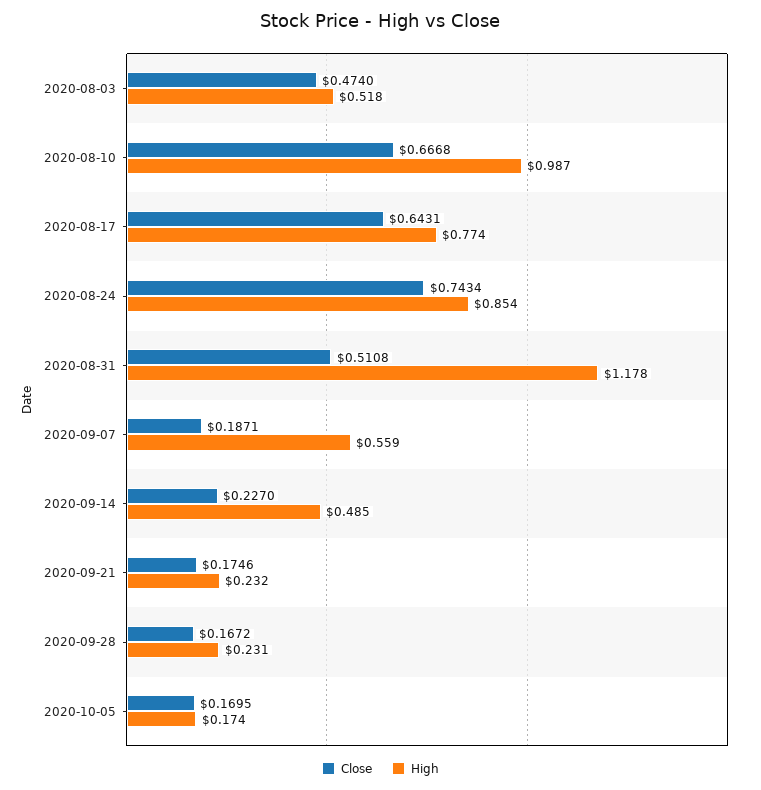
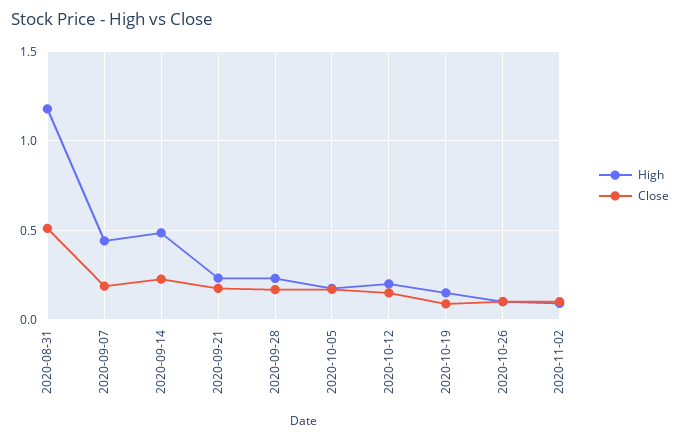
Close, 2020-08-03: 0.474 -> none
High, 2020-08-03: 0.518 -> none
Close, 2020-08-10: 0.6668 -> none
High, 2020-08-10: 0.987 -> none
Close, 2020-08-17: 0.6431 -> none
High, 2020-08-17: 0.774 -> none
Close, 2020-08-24: 0.7434 -> none
High, 2020-08-24: 0.854 -> none
High, 2020-09-07: 0.559 -> 0.45
High, 2020-10-12: none -> 0.2
Close, 2020-10-12: none -> 0.15
High, 2020-10-19: none -> 0.15
Close, 2020-10-19: none -> 0.1
High, 2020-10-26: none -> 0.1
Close, 2020-10-26: none -> 0.1
High, 2020-11-02: none -> 0.1
Close, 2020-11-02: none -> 0.1

